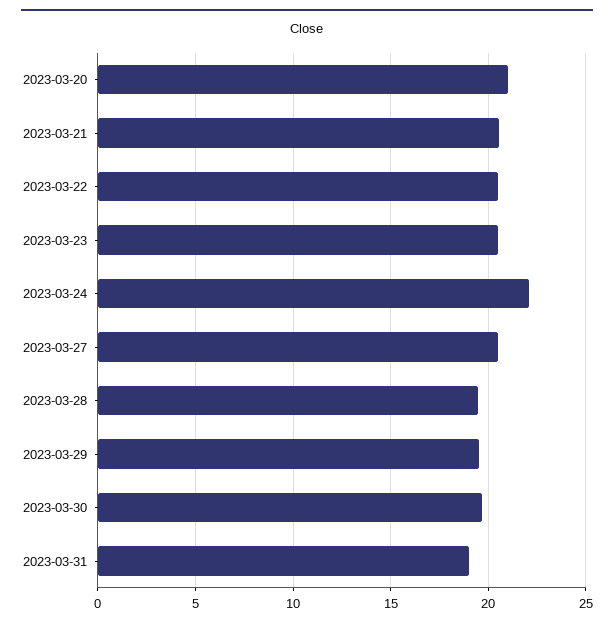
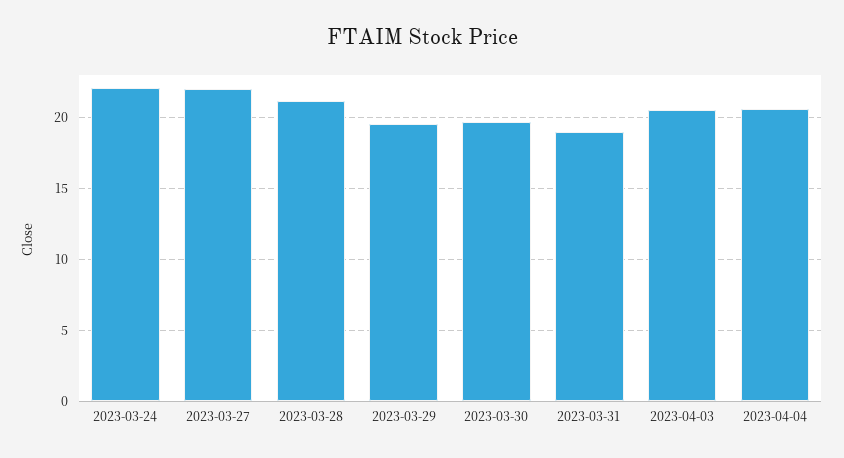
2023-03-20: 21 -> none
2023-03-21: 20.5 -> none
2023-03-22: 20.5 -> none
2023-03-23: 20.5 -> none
2023-03-27: 20.5 -> 22
2023-03-28: 19.5 -> 21
2023-04-03: none -> 20.5
2023-04-04: none -> 20.5

